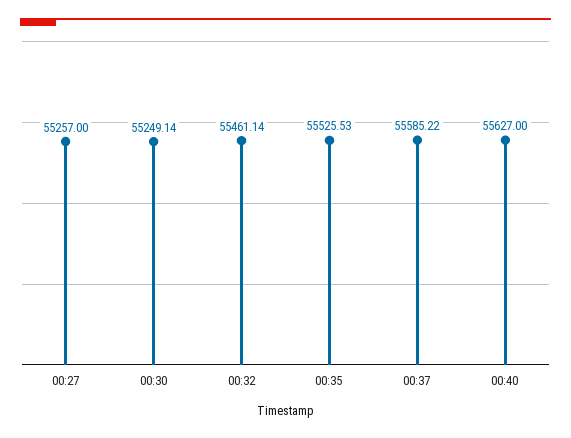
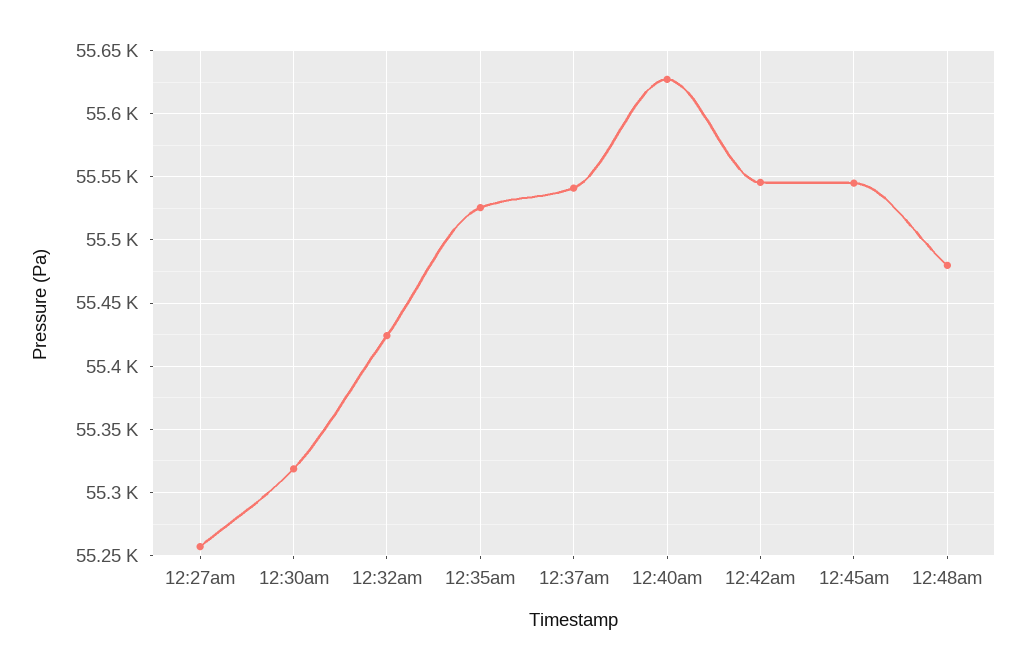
00:30: 55249.14 -> 55320
00:32: 55461.14 -> 55425
00:37: 55585.22 -> 55540
12:42am: none -> 55545
12:45am: none -> 55545
12:48am: none -> 55480

